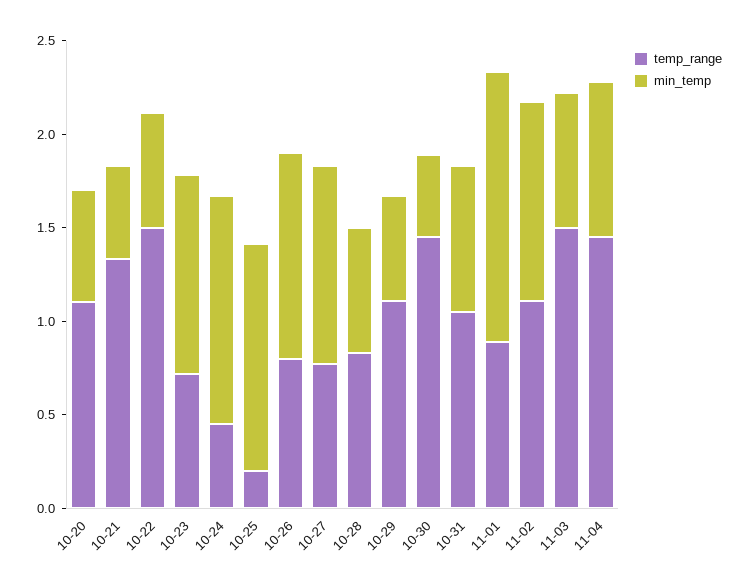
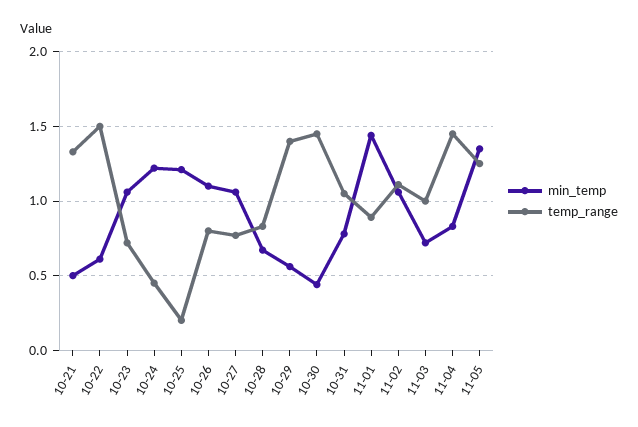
temp_range, 10-20: 1.1 -> none
min_temp, 10-20: 0.6 -> none
temp_range, 10-29: 1.1 -> 1.4
temp_range, 11-03: 1.5 -> 1
min_temp, 11-05: none -> 1.35
temp_range, 11-05: none -> 1.25

